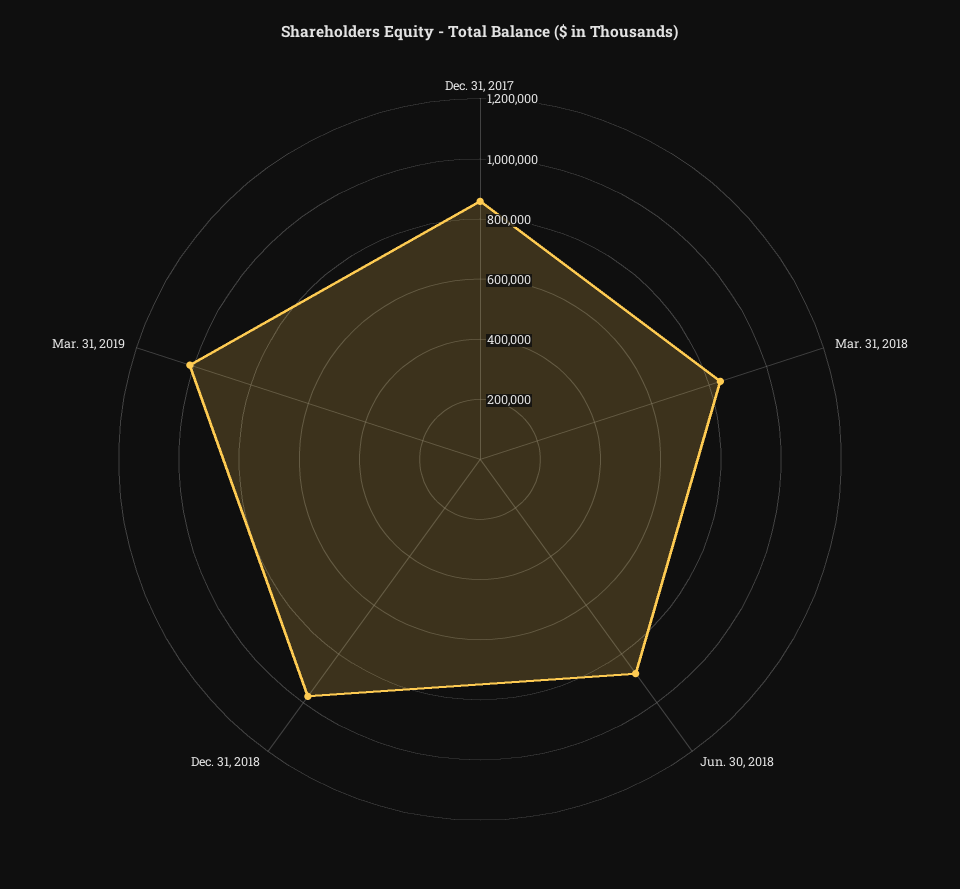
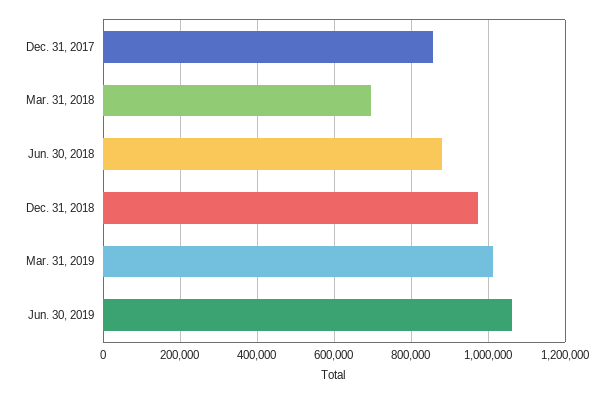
Mar. 31, 2018: 850000 -> 700000
Jun. 30, 2019: none -> 1060000

